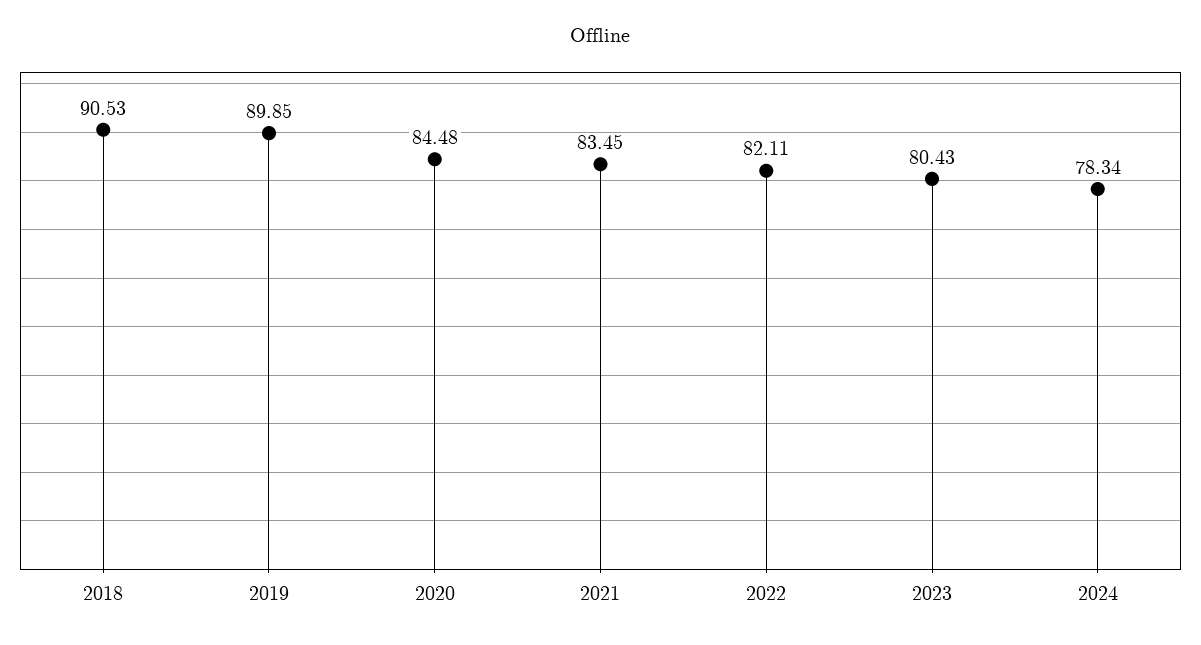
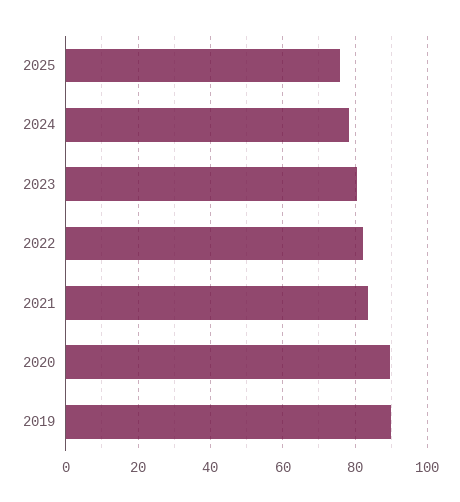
2018: 90.53 -> none
2020: 84.48 -> 90
2025: none -> 76

